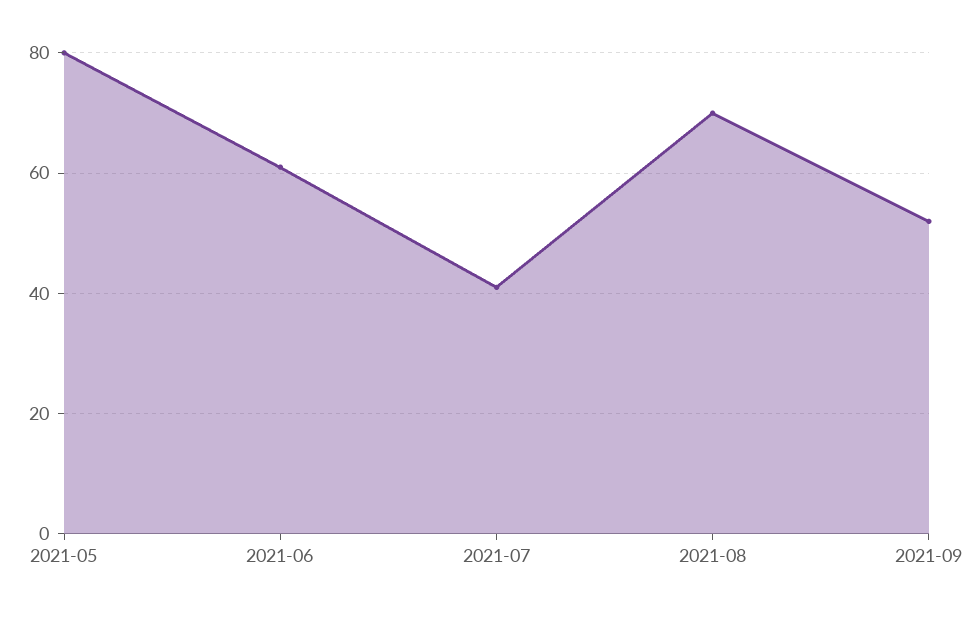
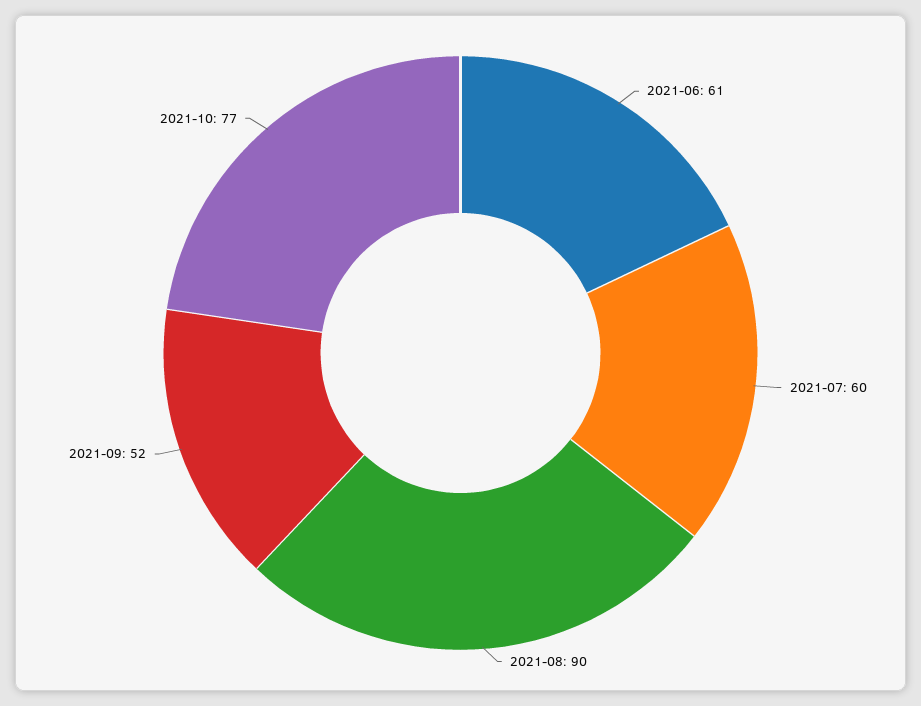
2021-05: 80 -> none
2021-07: 40 -> 60
2021-08: 70 -> 90
2021-10: none -> 77

